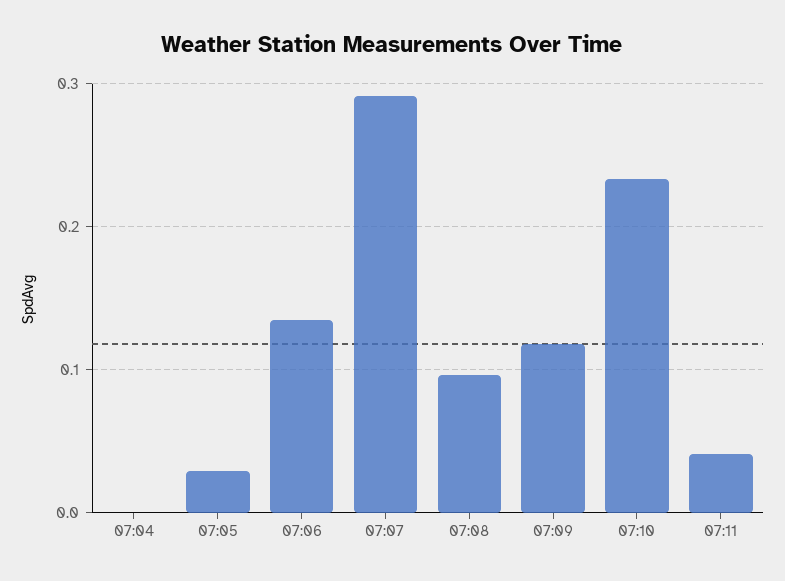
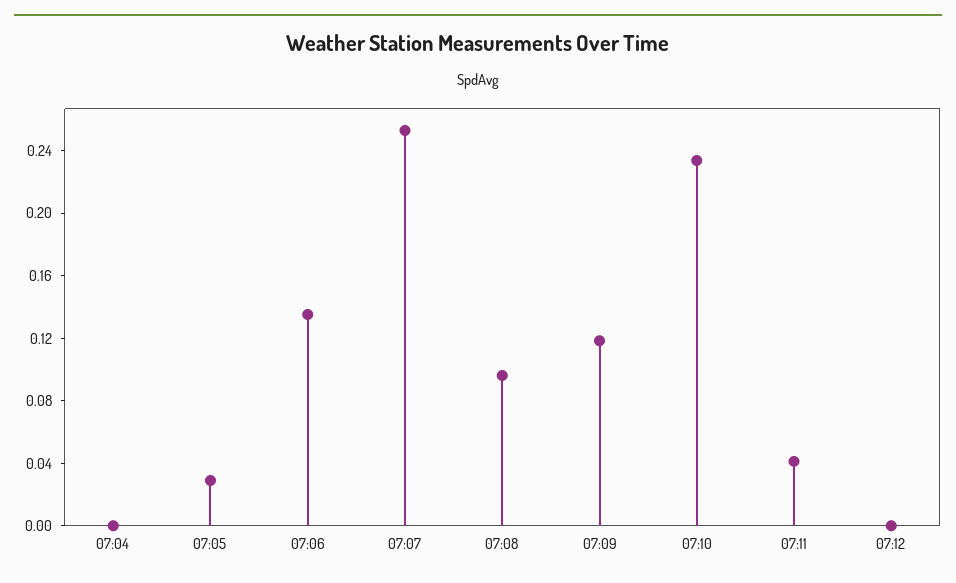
07:07: 0.29 -> 0.25
07:12: none -> 0

